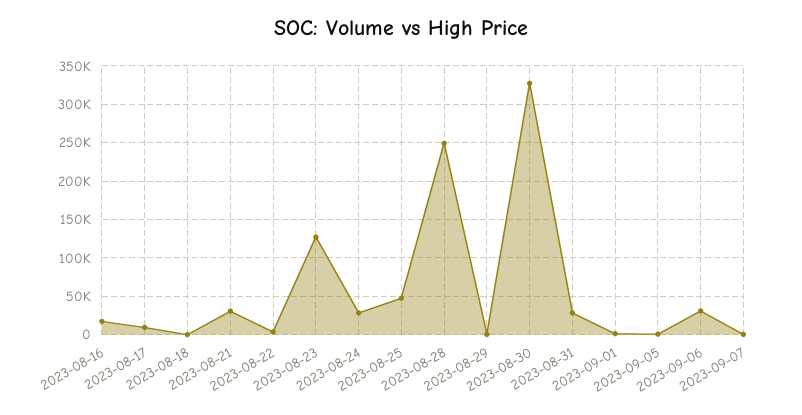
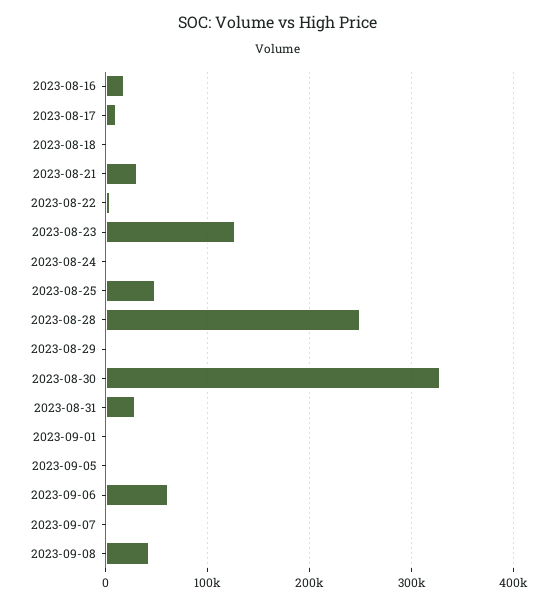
2023-08-24: 30000 -> 0
2023-09-06: 30000 -> 60000
2023-09-08: none -> 40000

